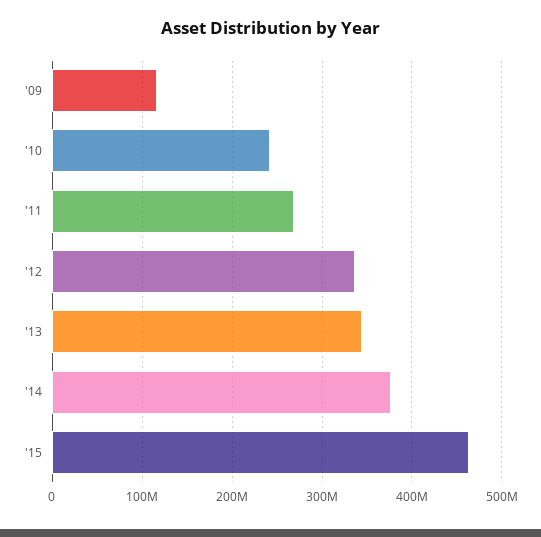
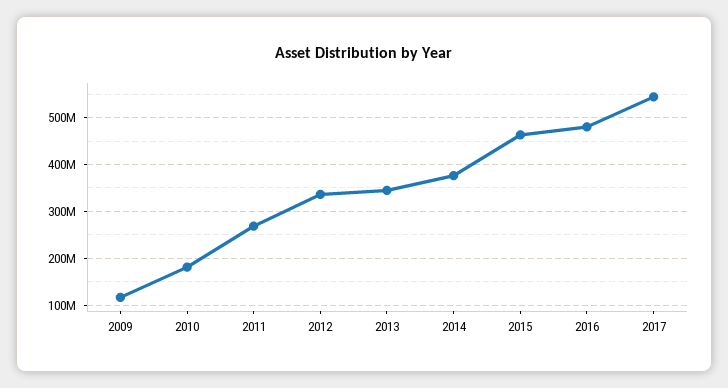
'10: 240000000 -> 180000000
2016: none -> 480000000
2017: none -> 540000000

